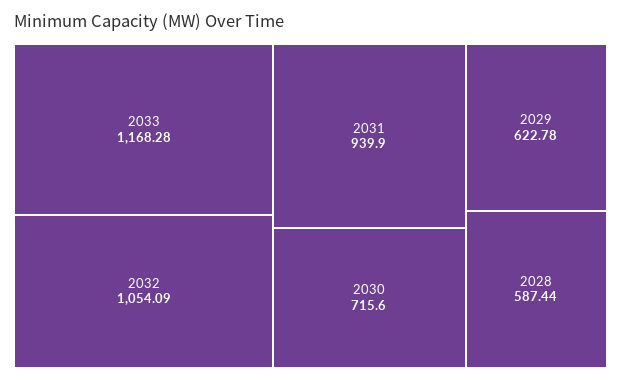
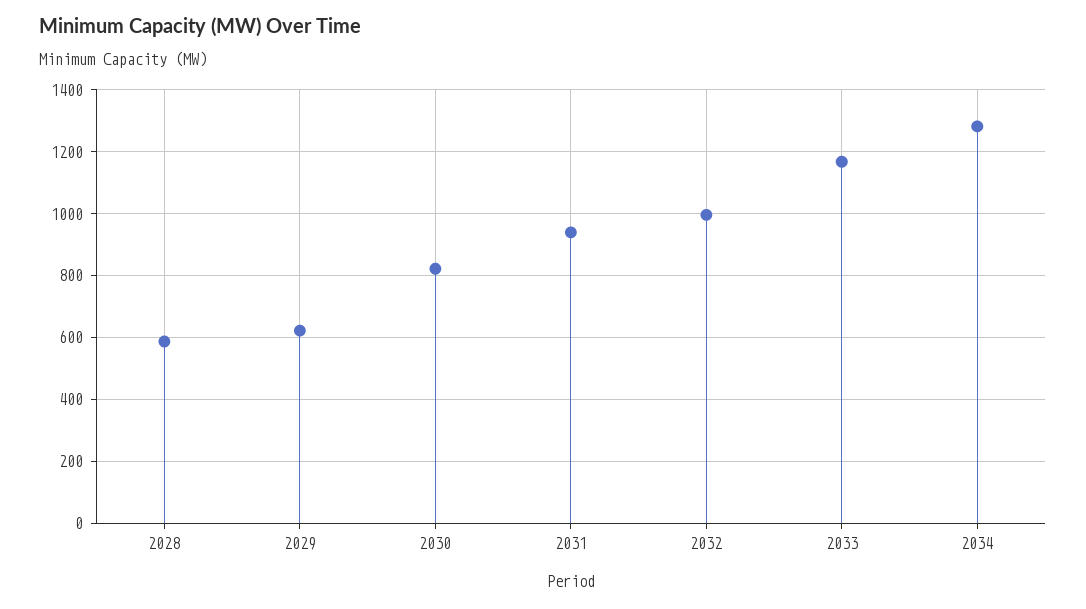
2032: 1054.09 -> 1000
2030: 715.6 -> 820
2034: none -> 1280

